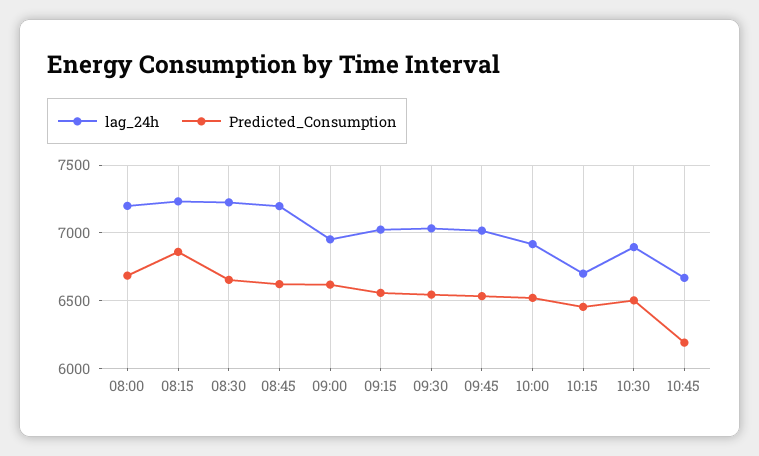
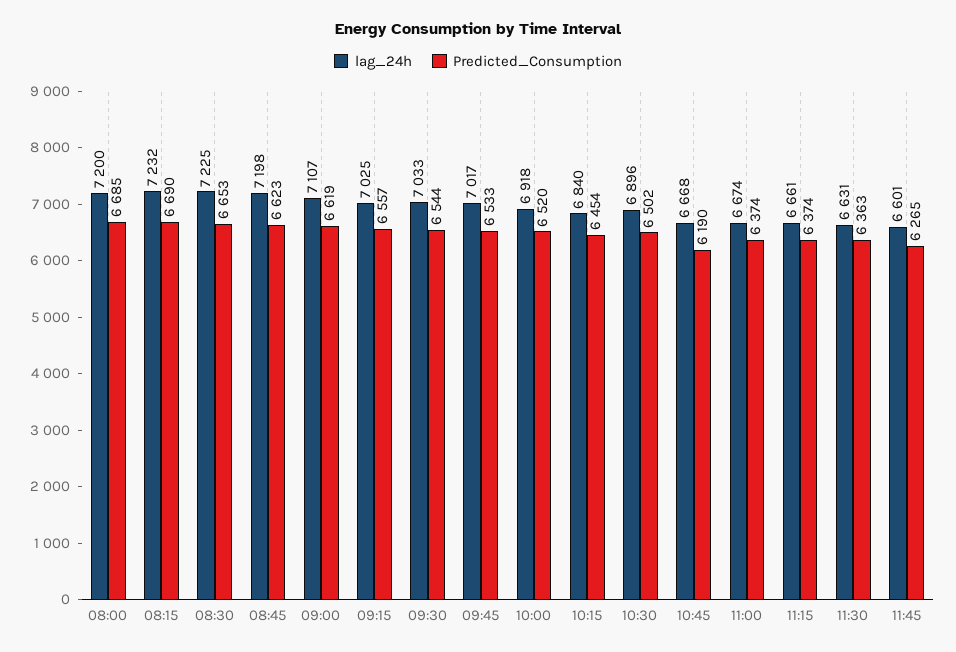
Predicted_Consumption, 08:15: 6850 -> 6690
lag_24h, 09:00: 6950 -> 7107
lag_24h, 10:15: 6700 -> 6840
lag_24h, 11:00: none -> 6674
Predicted_Consumption, 11:00: none -> 6374
lag_24h, 11:15: none -> 6661
Predicted_Consumption, 11:15: none -> 6374
lag_24h, 11:30: none -> 6631
Predicted_Consumption, 11:30: none -> 6363
lag_24h, 11:45: none -> 6601
Predicted_Consumption, 11:45: none -> 6265

